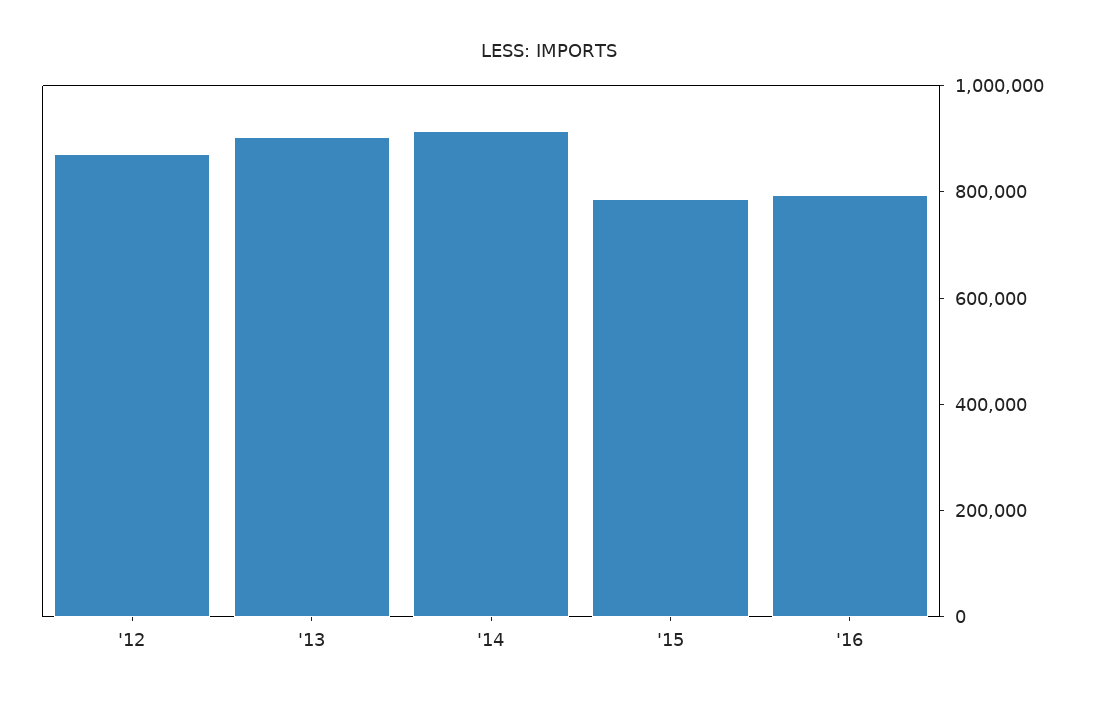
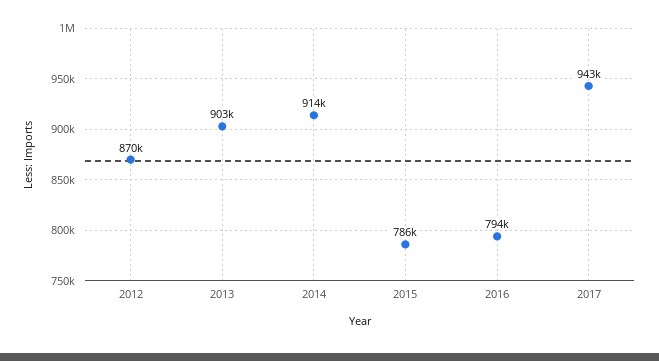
2017: none -> 943000

